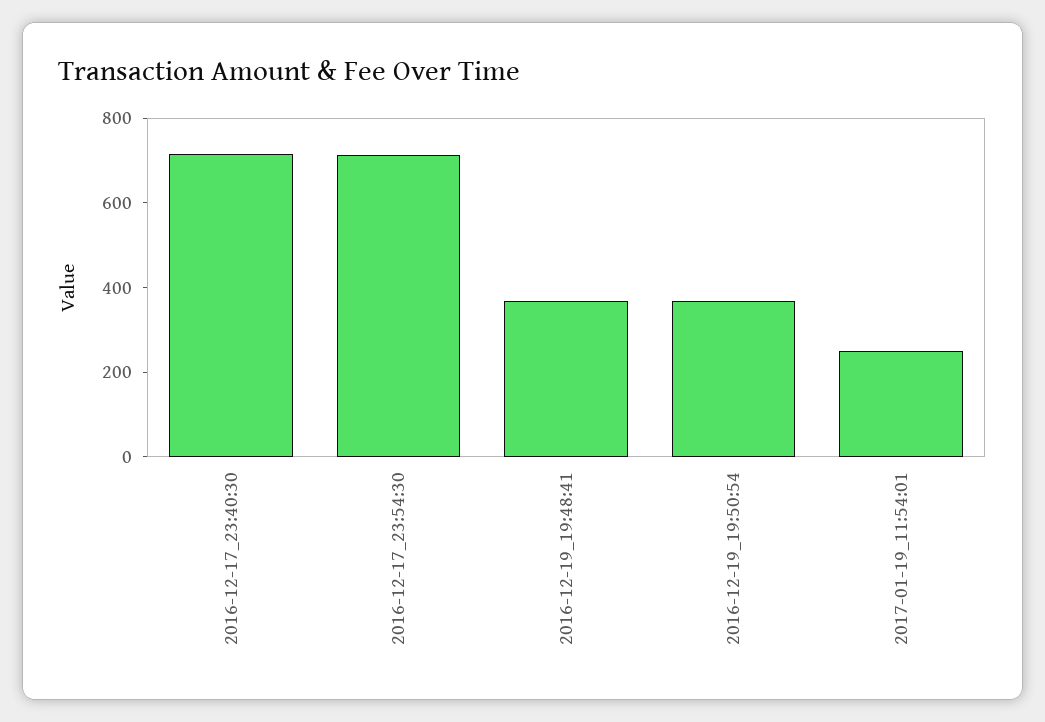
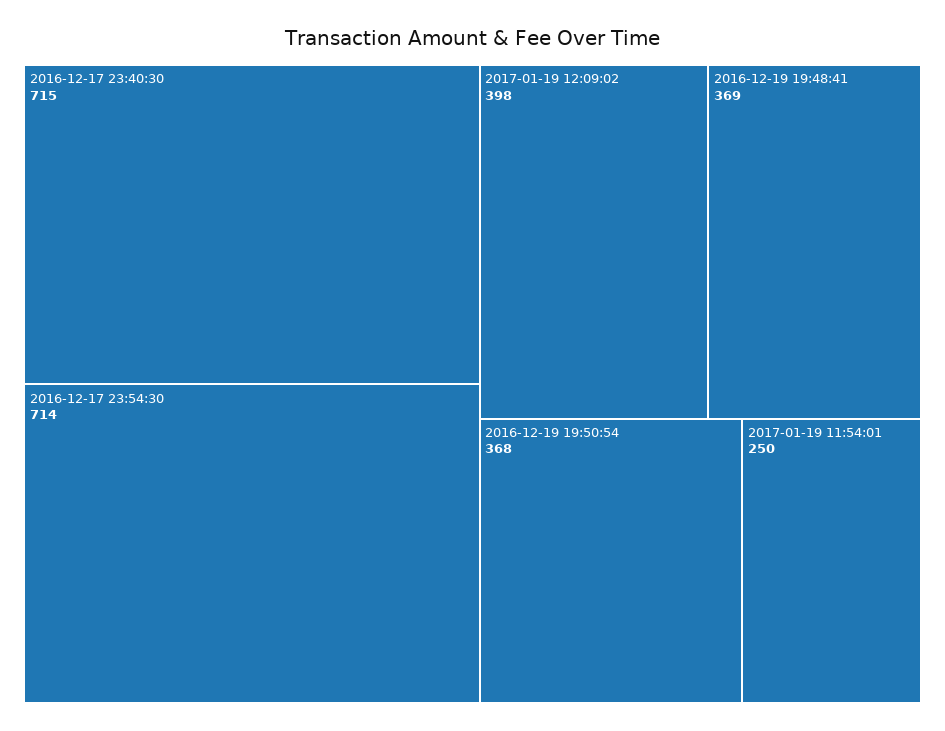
2017-01-19 12:09:02: none -> 398

